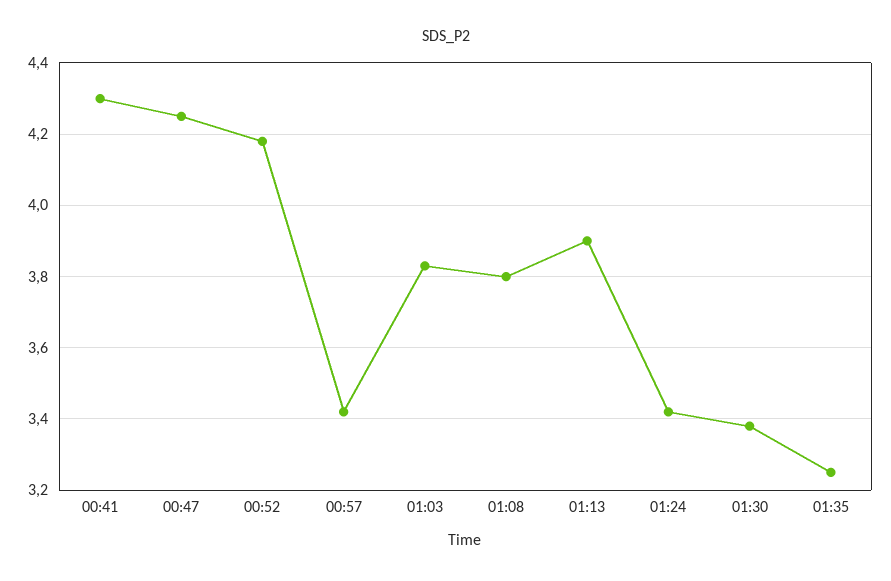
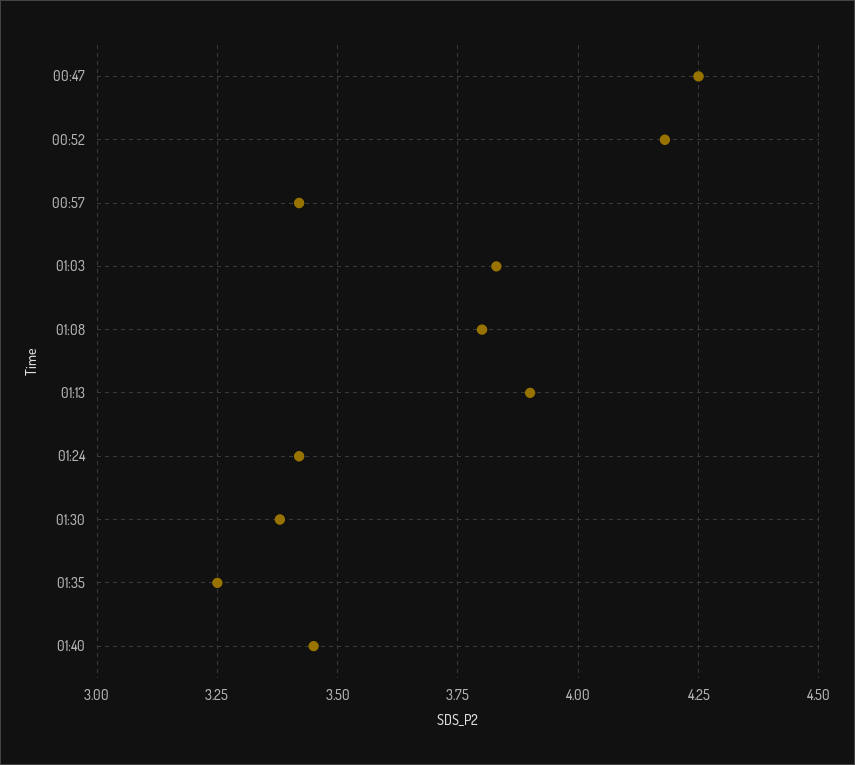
00:41: 4.3 -> none
01:40: none -> 3.45

